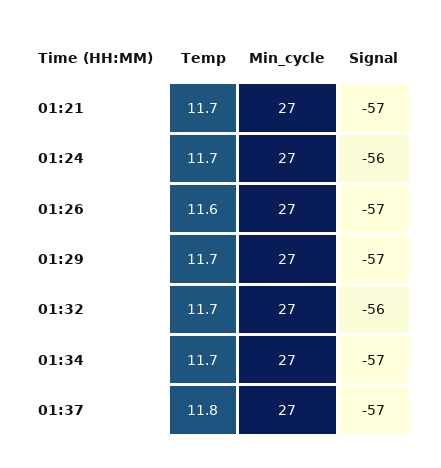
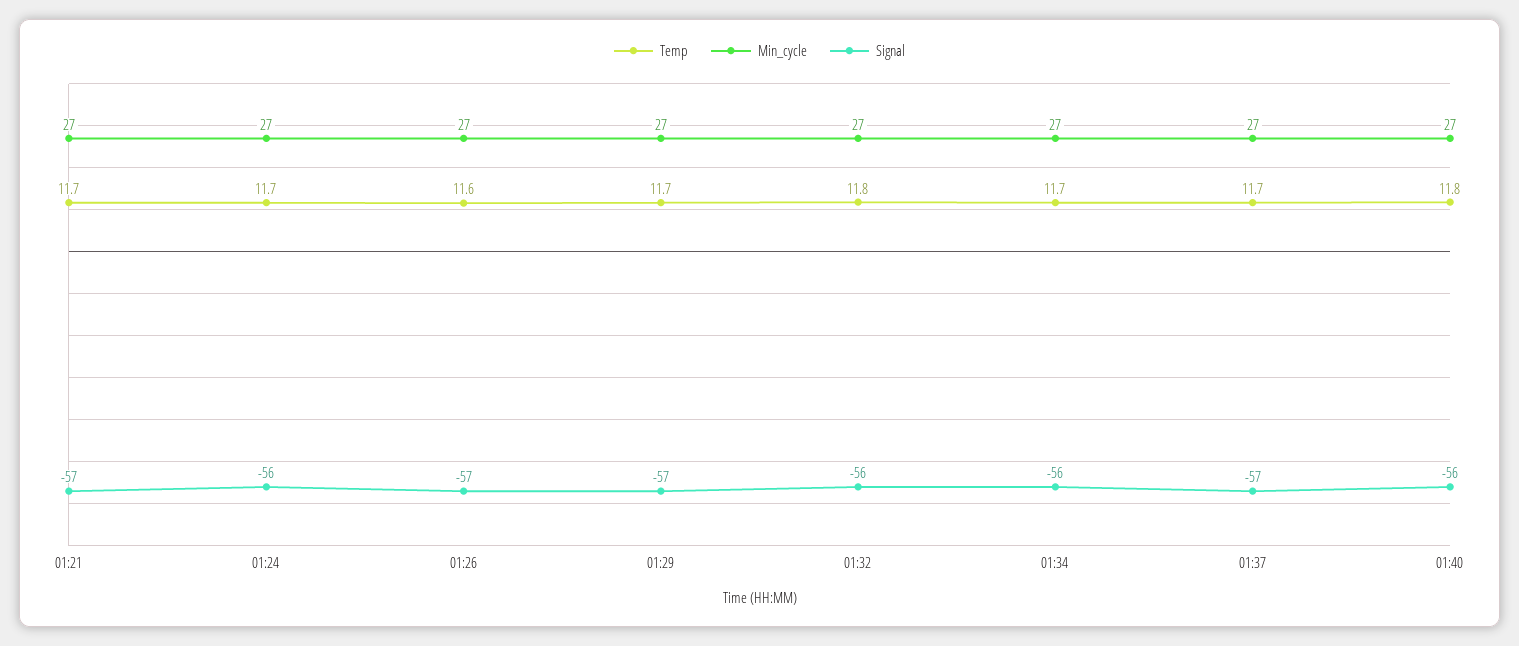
Temp, 01:32: 11.7 -> 11.8
Signal, 01:34: -57 -> -56
Temp, 01:37: 11.8 -> 11.7
Temp, 01:40: none -> 11.8
Min_cycle, 01:40: none -> 27
Signal, 01:40: none -> -56

